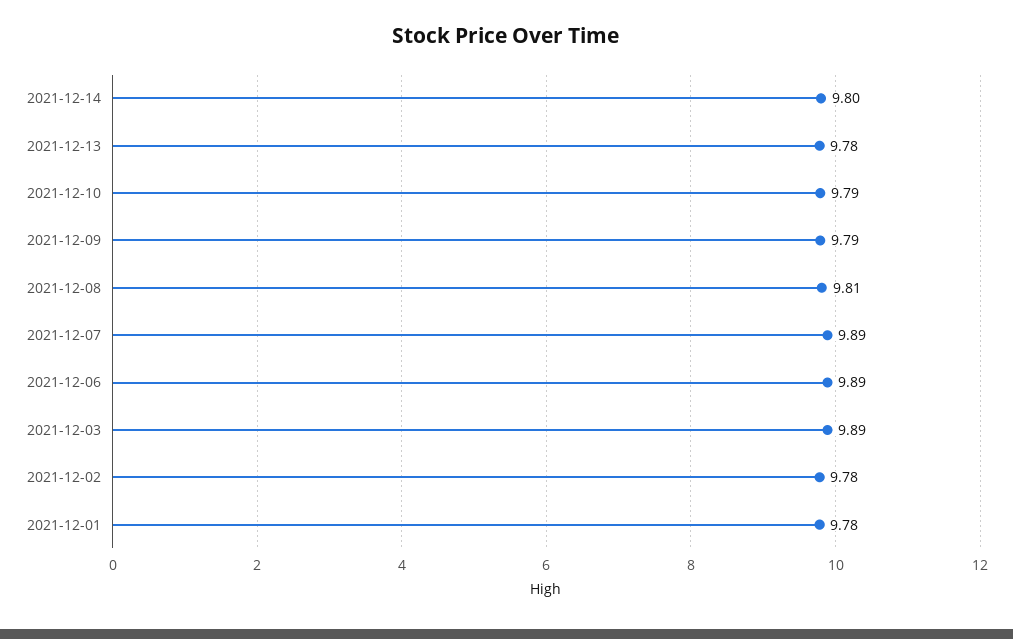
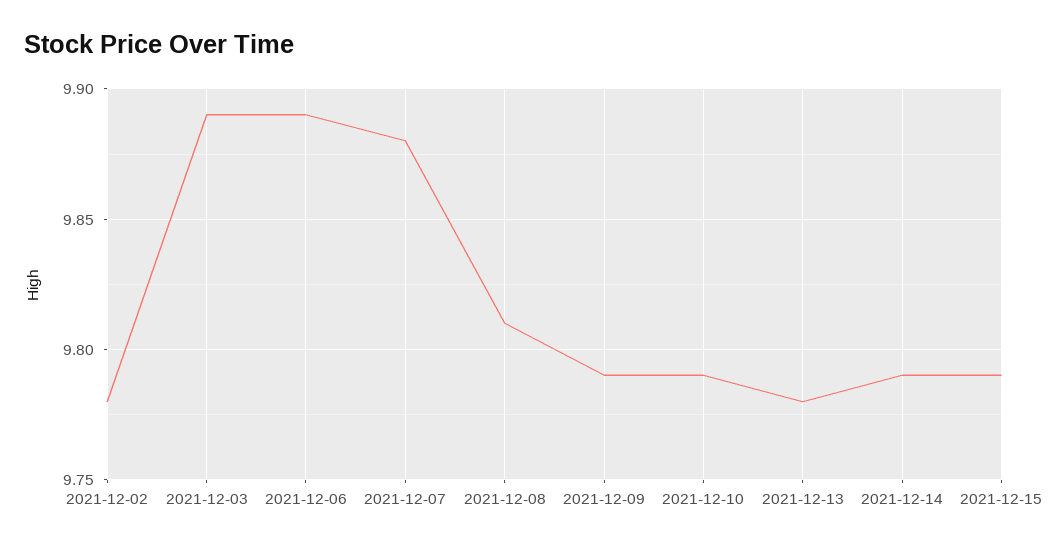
2021-12-14: 9.8 -> 9.79
2021-12-07: 9.89 -> 9.88
2021-12-01: 9.78 -> none
2021-12-15: none -> 9.79

